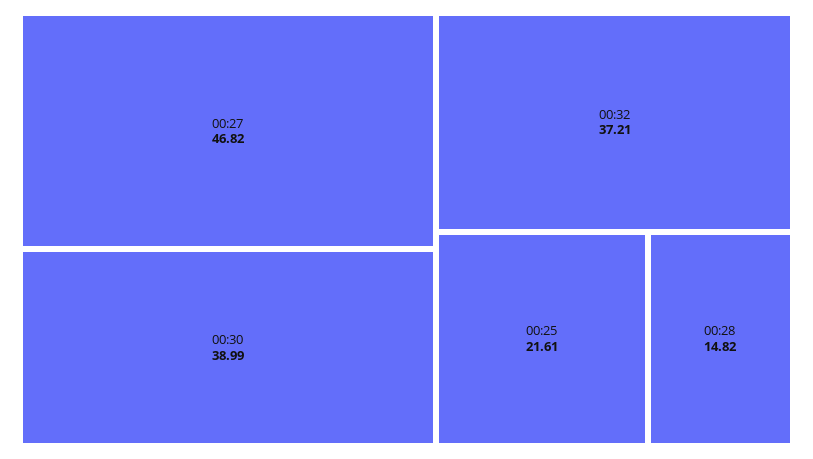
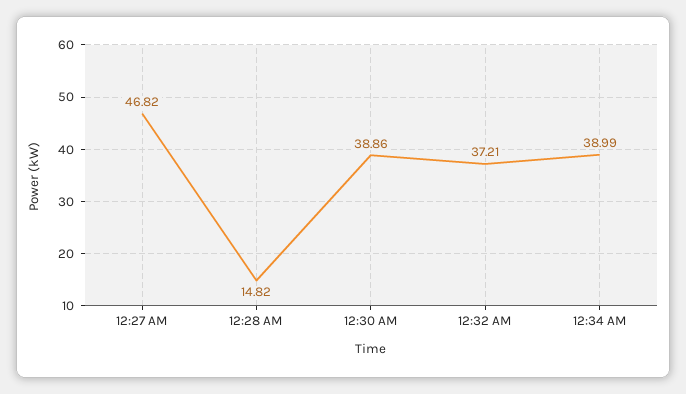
00:30: 38.99 -> 38.86
00:25: 21.61 -> none
12:34 AM: none -> 38.99

